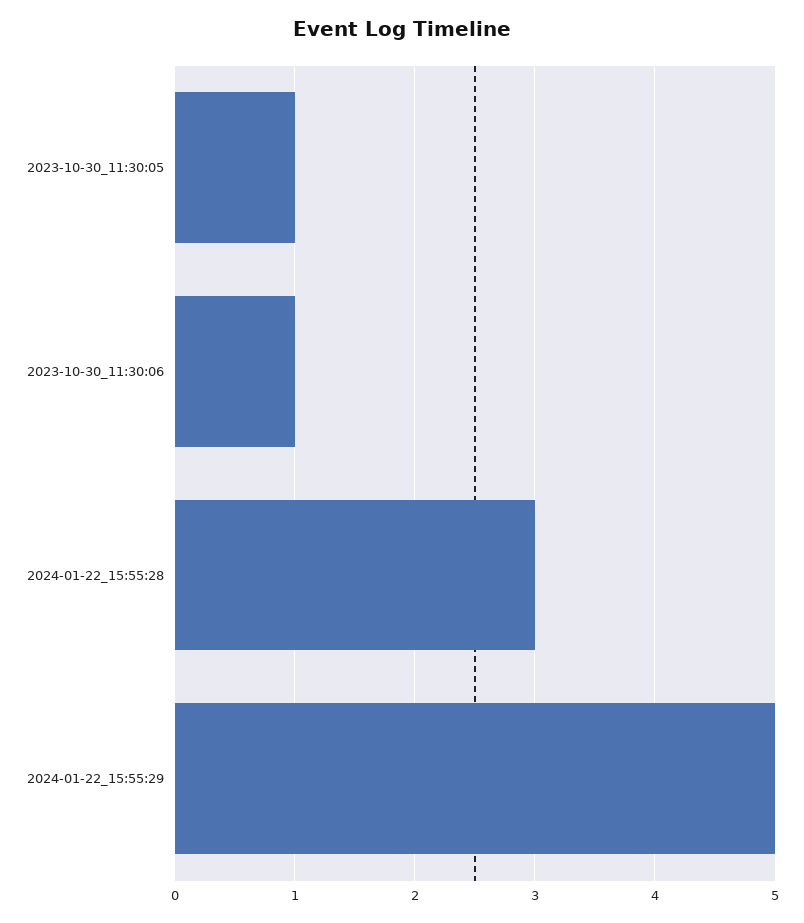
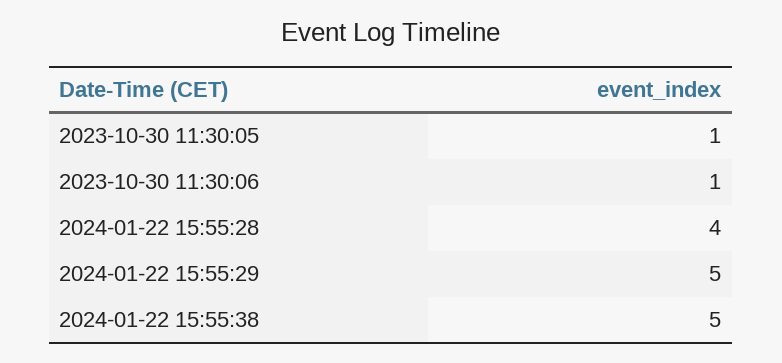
2024-01-22_15:55:28: 3 -> 4
2024-01-22 15:55:38: none -> 5

